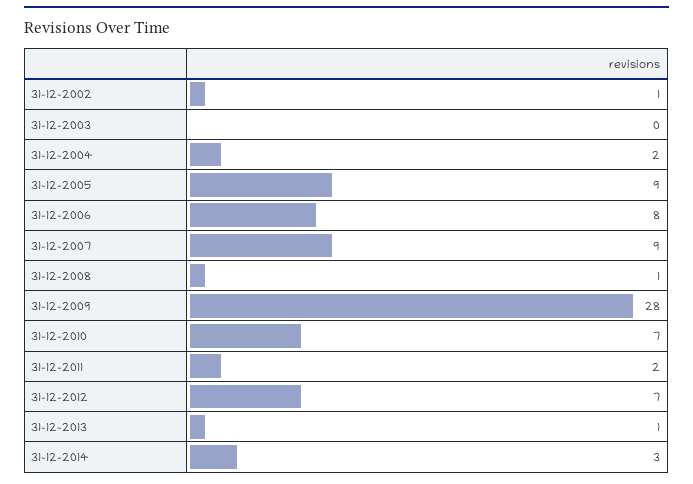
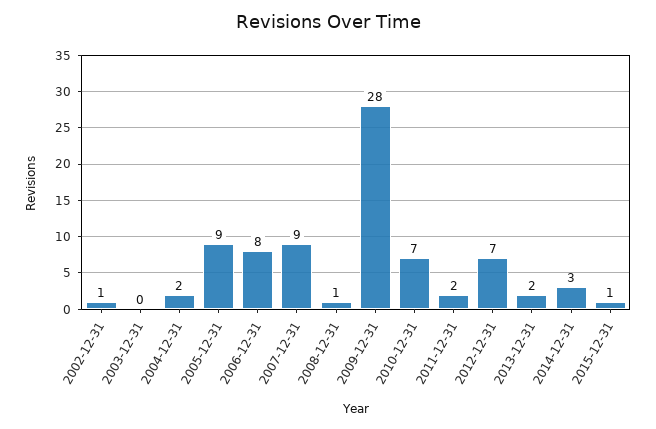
31-12-2013: 1 -> 2
2015-12-31: none -> 1

